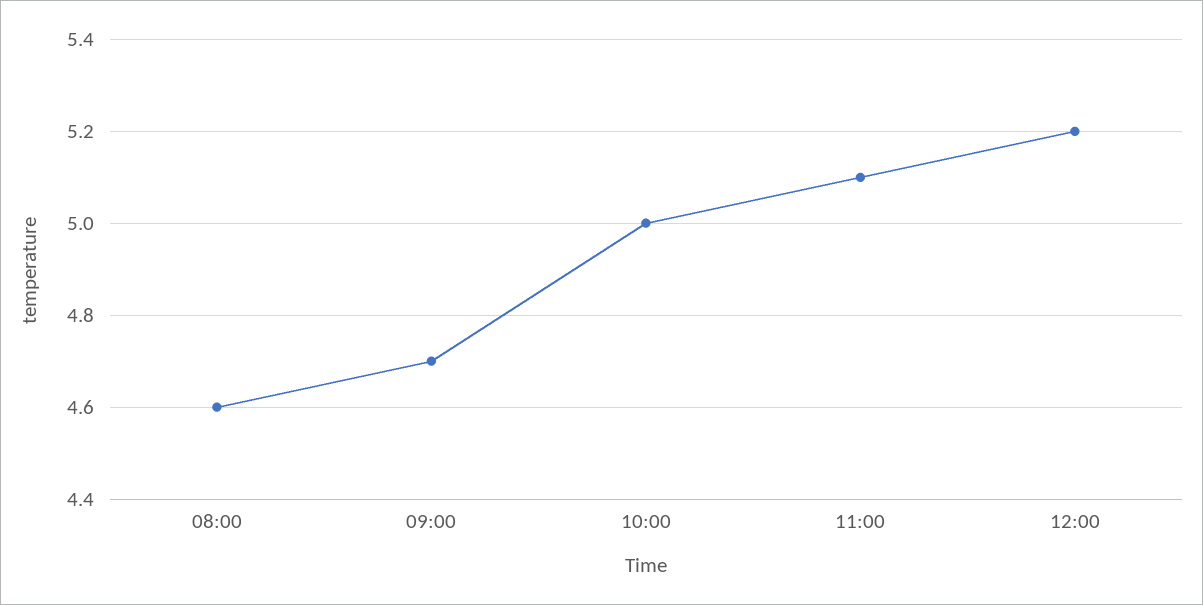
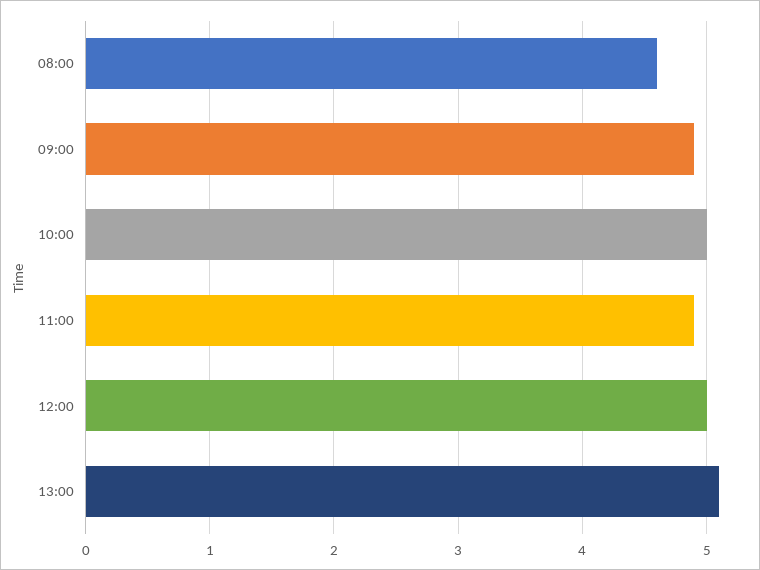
09:00: 4.7 -> 4.9
11:00: 5.1 -> 4.9
12:00: 5.2 -> 5
13:00: none -> 5.1

